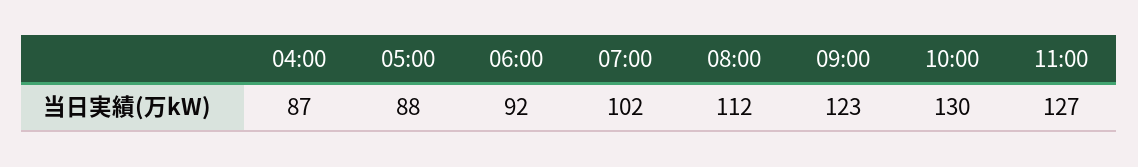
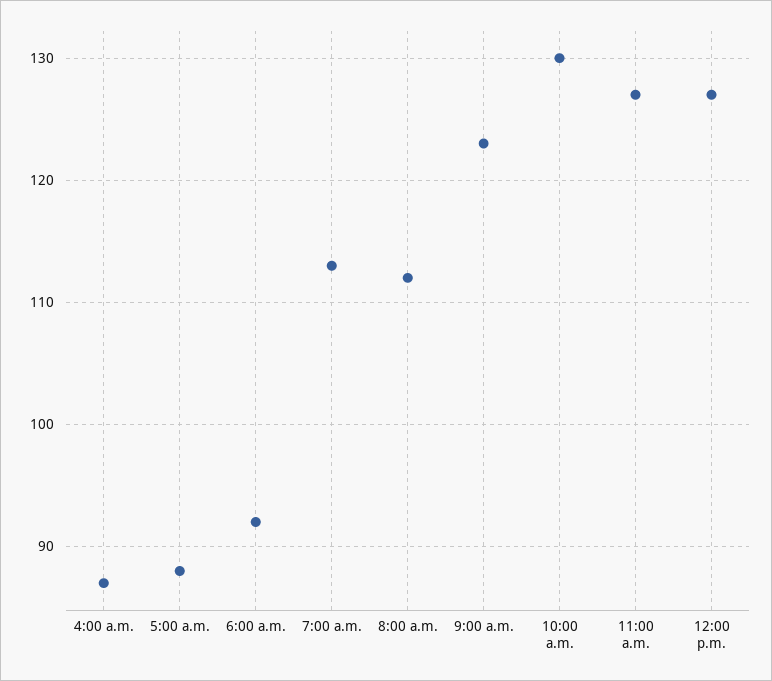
07:00: 102 -> 113
12:00 p.m.: none -> 127

